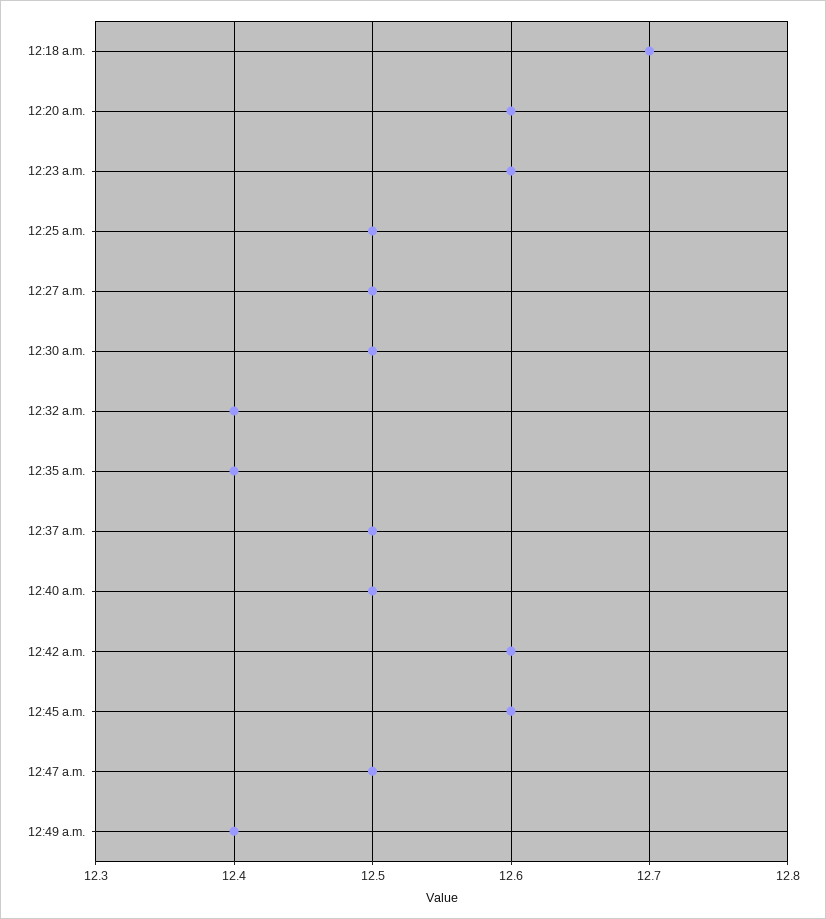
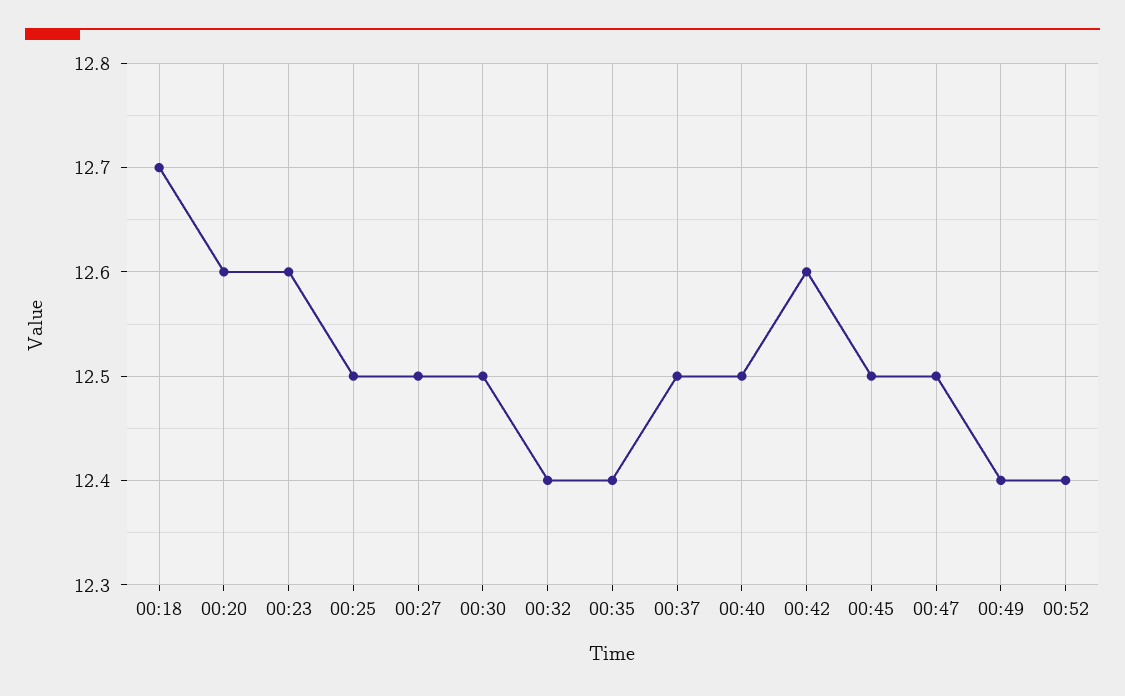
12:45 a.m.: 12.6 -> 12.5
00:52: none -> 12.4

